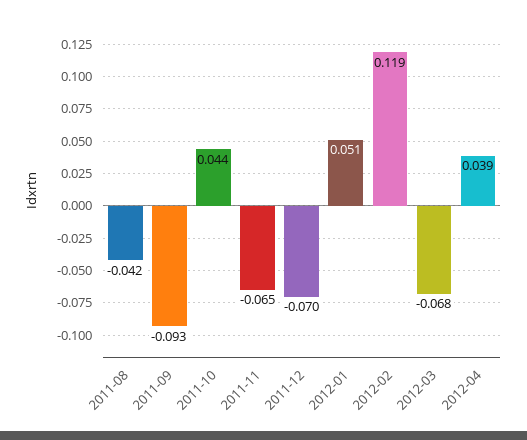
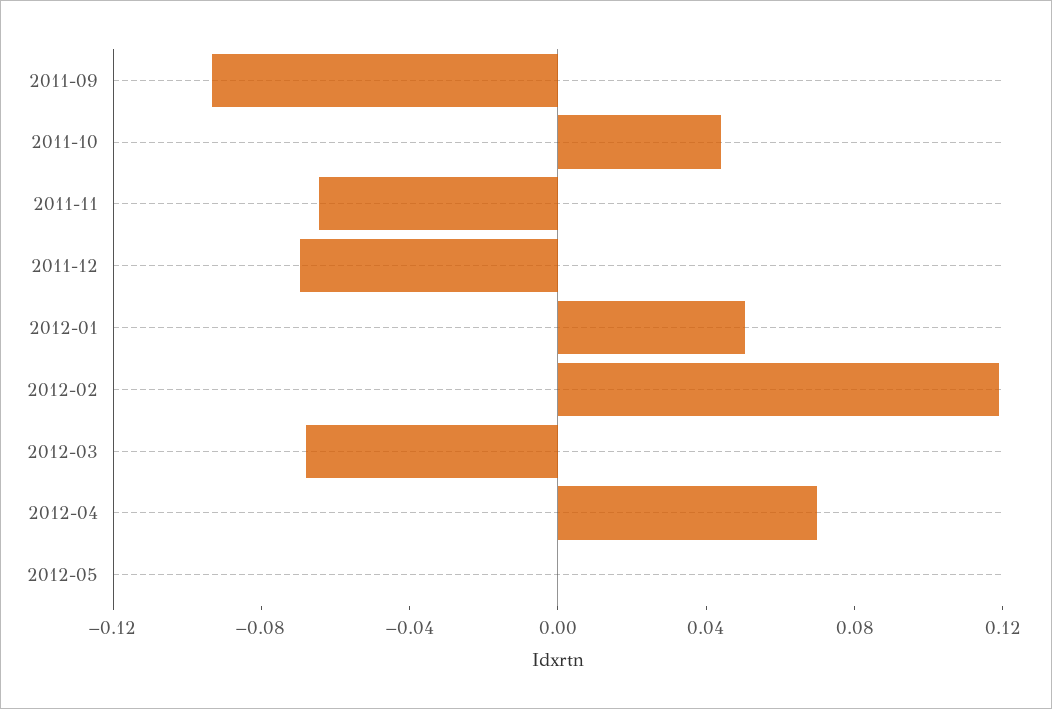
2011-08: -0.042 -> none
2012-04: 0.039 -> 0.07
2012-05: none -> 0

